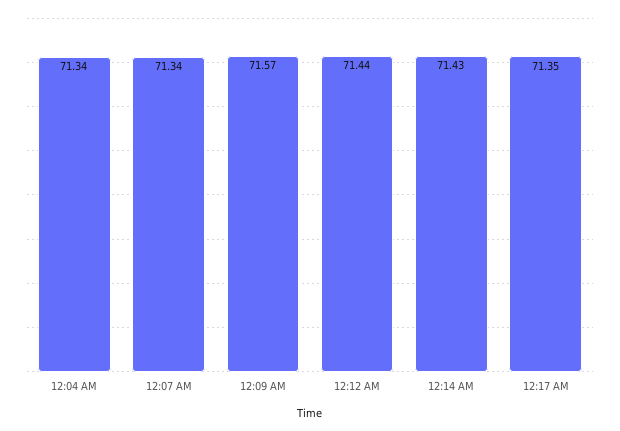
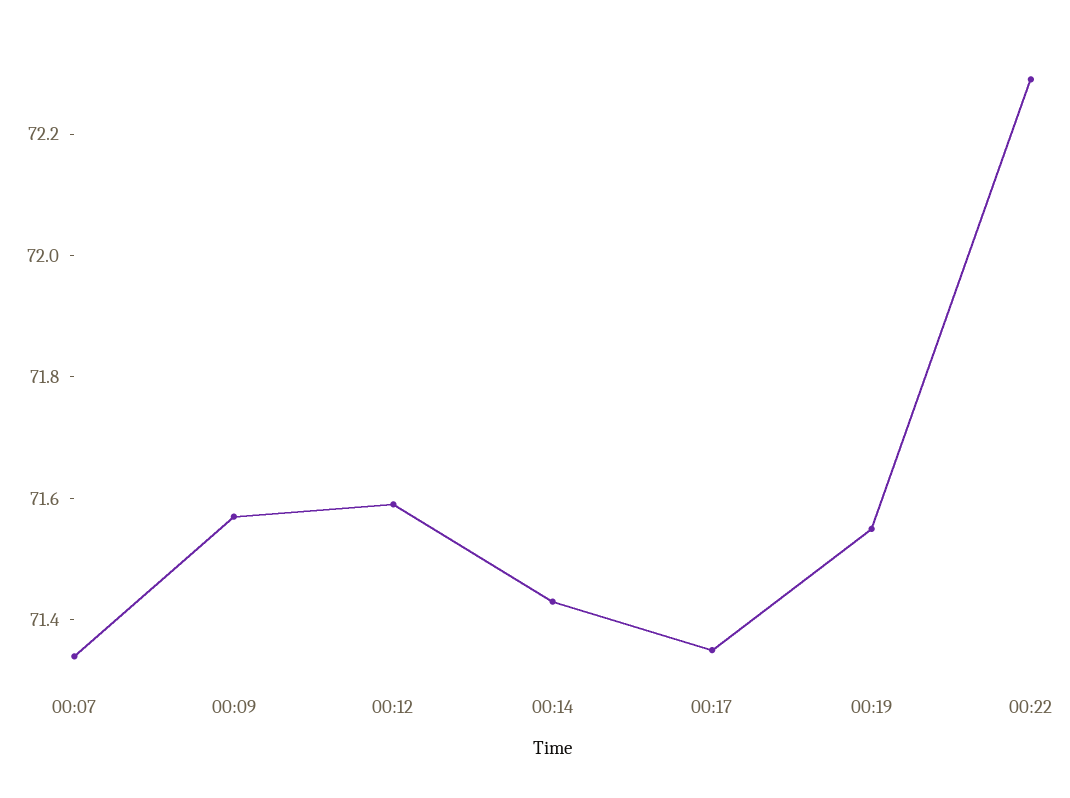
12:04 AM: 71.34 -> none
12:12 AM: 71.44 -> 71.6
00:19: none -> 71.55
00:22: none -> 72.3

